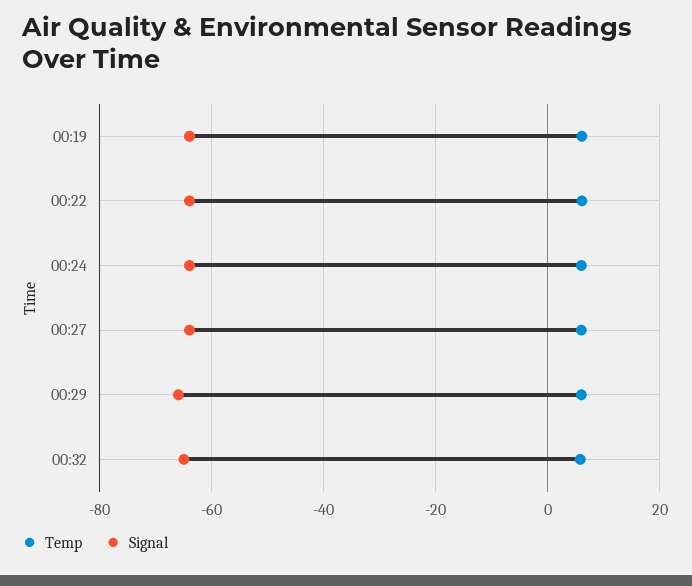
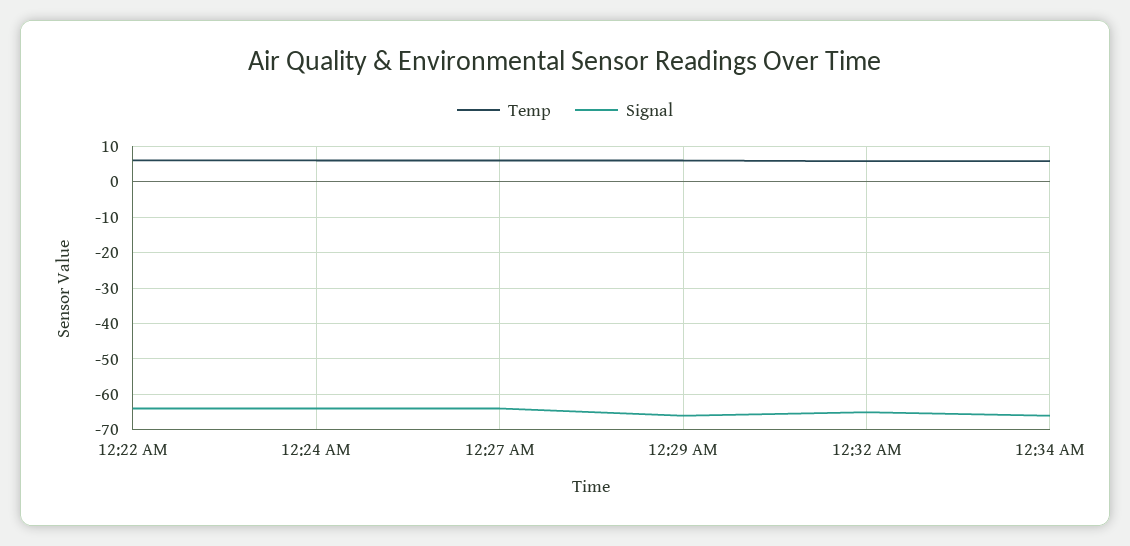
Temp, 00:19: 6 -> none
Signal, 00:19: -64 -> none
Temp, 12:34 AM: none -> 6
Signal, 12:34 AM: none -> -66

